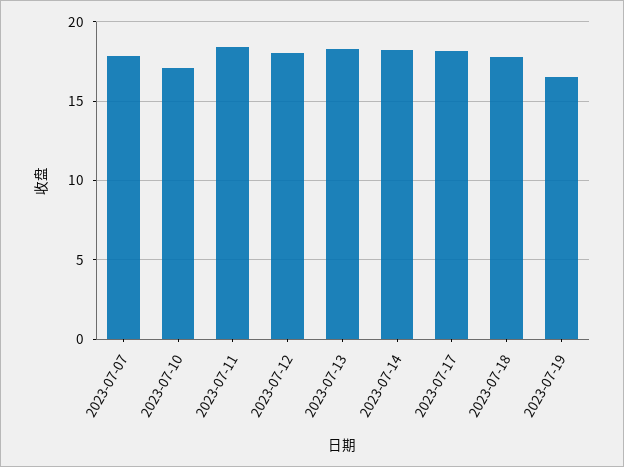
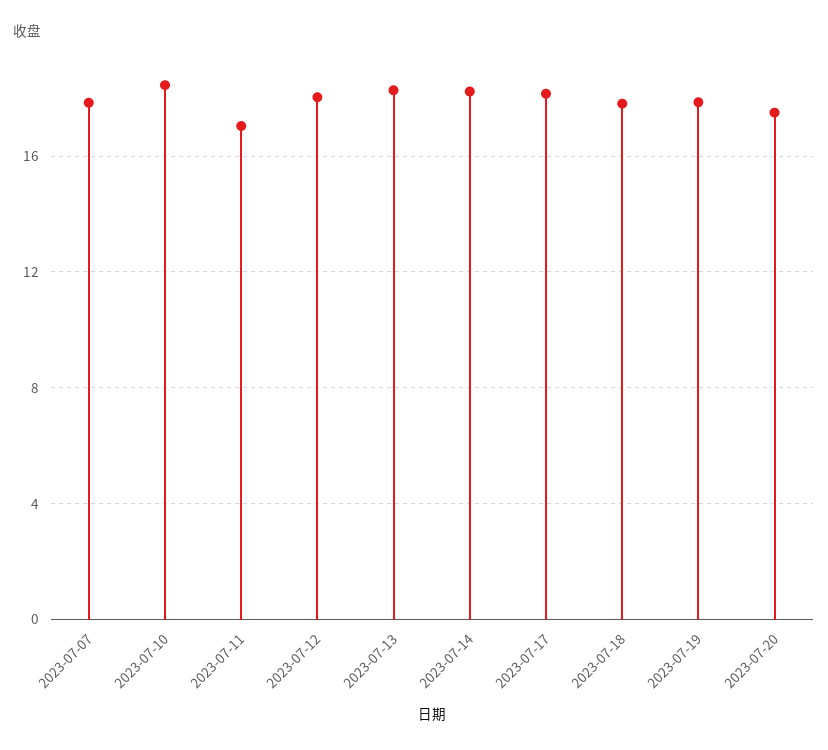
2023-07-10: 17 -> 18.5
2023-07-11: 18.5 -> 17
2023-07-19: 16.5 -> 18
2023-07-20: none -> 17.5

